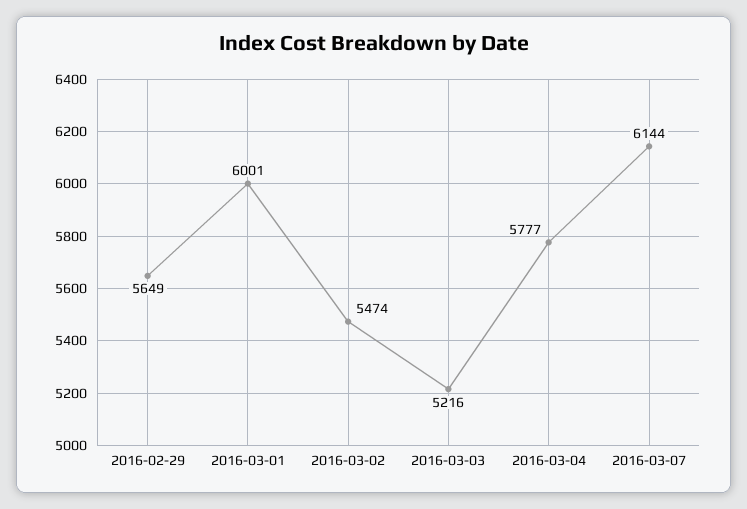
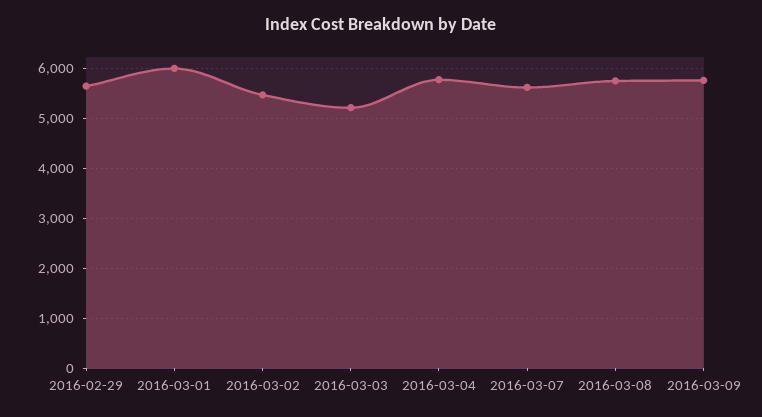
2016-03-07: 6144 -> 5600
2016-03-08: none -> 5800
2016-03-09: none -> 5800

